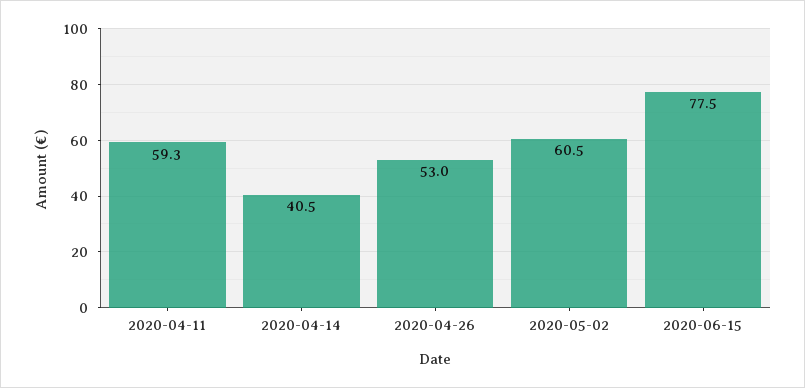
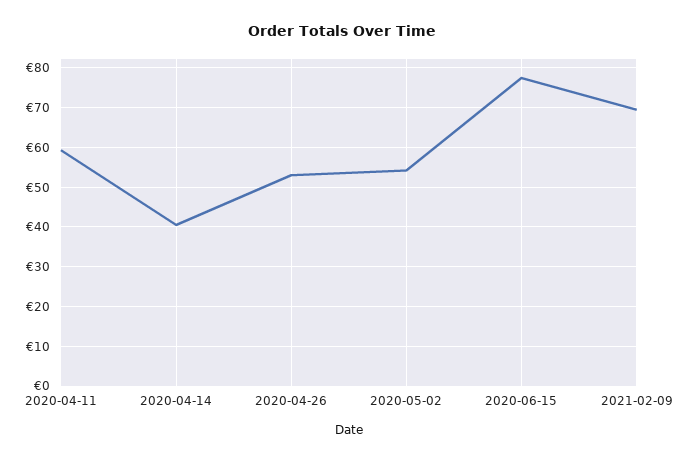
2020-05-02: 60.5 -> 54
2021-02-09: none -> 70

